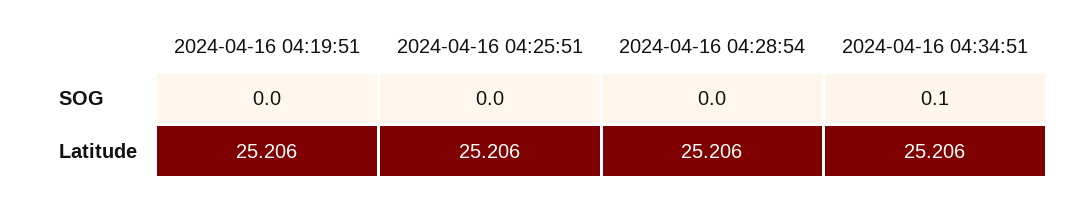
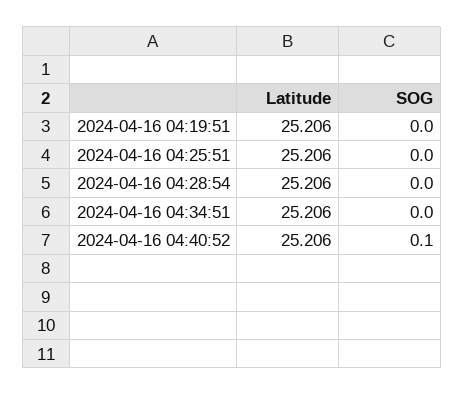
2024-04-16 04:34:51, SOG: 0.1 -> 0
2024-04-16 04:40:52, Latitude: none -> 25.206
2024-04-16 04:40:52, SOG: none -> 0.1

